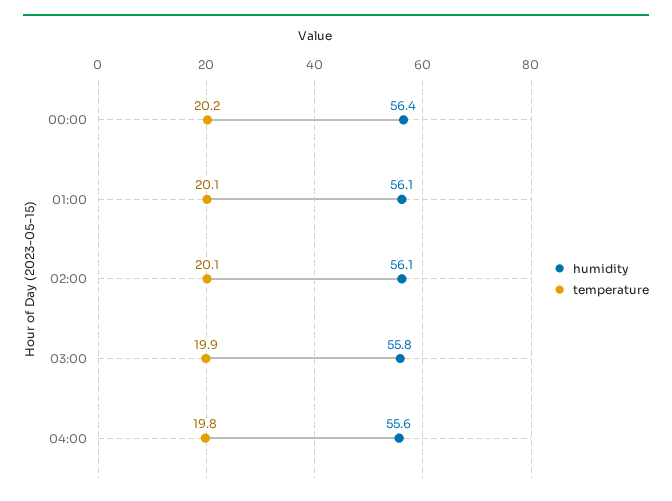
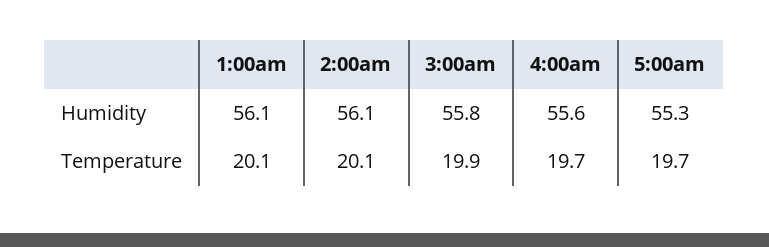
humidity, 00:00: 56.4 -> none
temperature, 00:00: 20.2 -> none
temperature, 04:00: 19.8 -> 19.7
humidity, 5:00am: none -> 55.3
temperature, 5:00am: none -> 19.7

